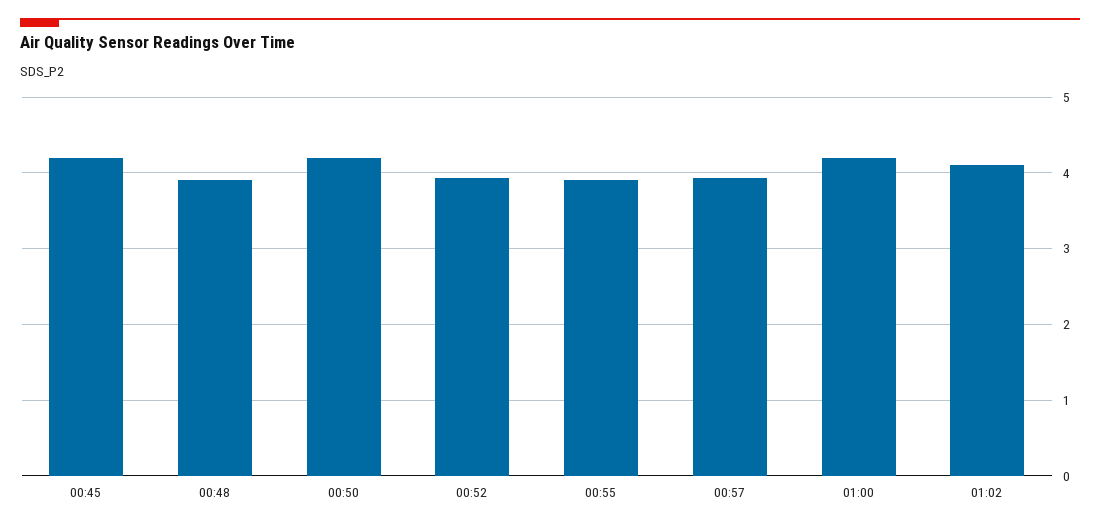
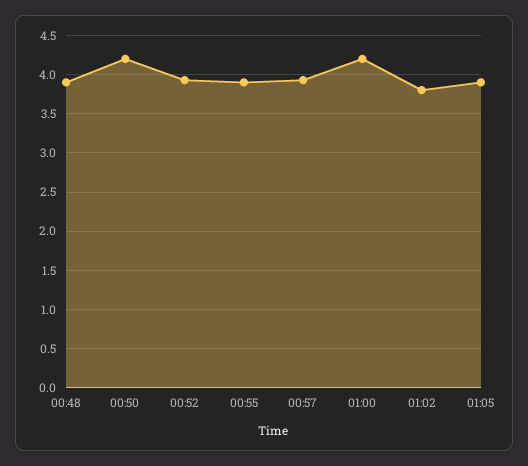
00:45: 4.2 -> none
01:02: 4.1 -> 3.8
01:05: none -> 3.9

